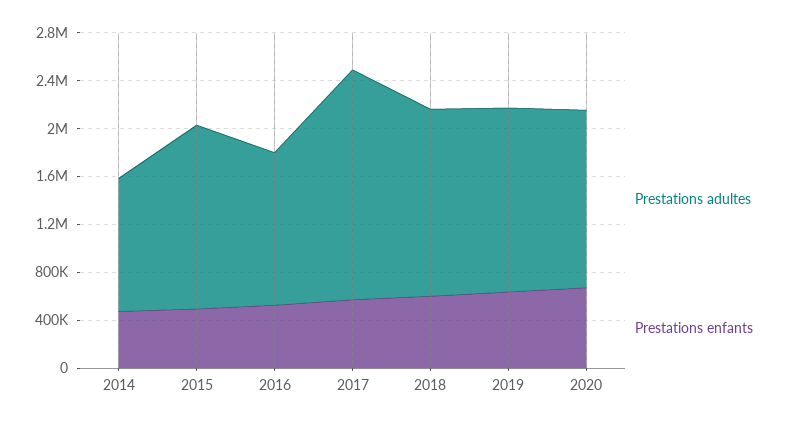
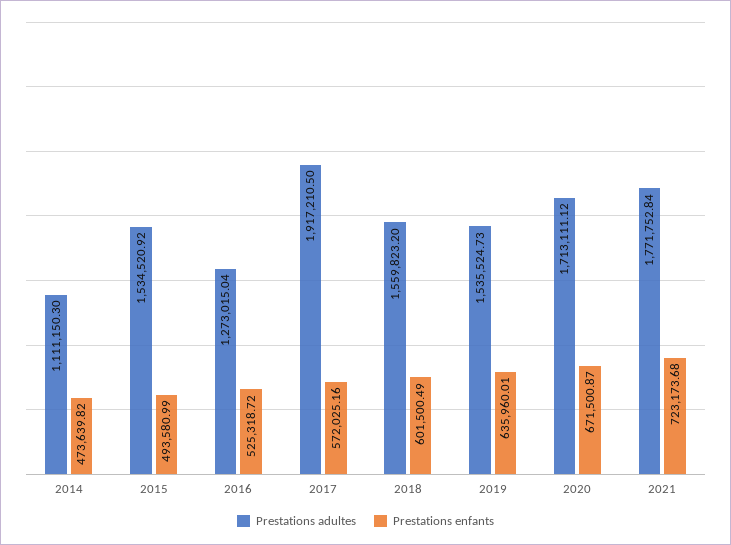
Prestations adultes, 2020: 1500000 -> 1713111.12
Prestations adultes, 2021: none -> 1771752.84
Prestations enfants, 2021: none -> 723173.68

